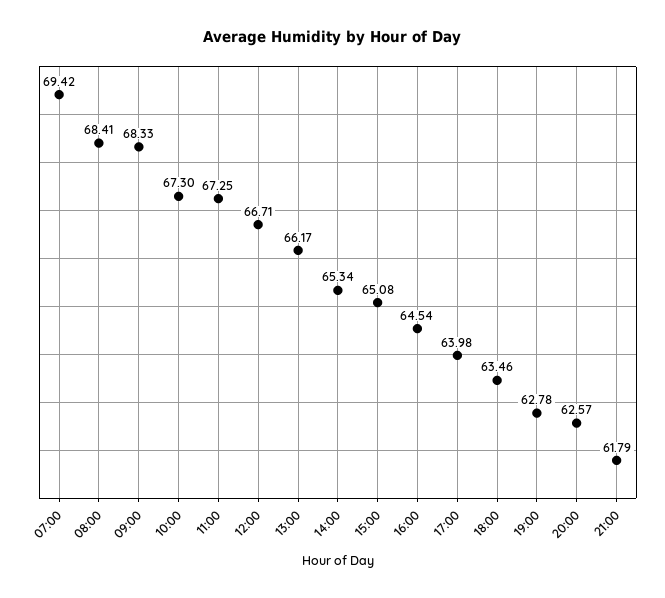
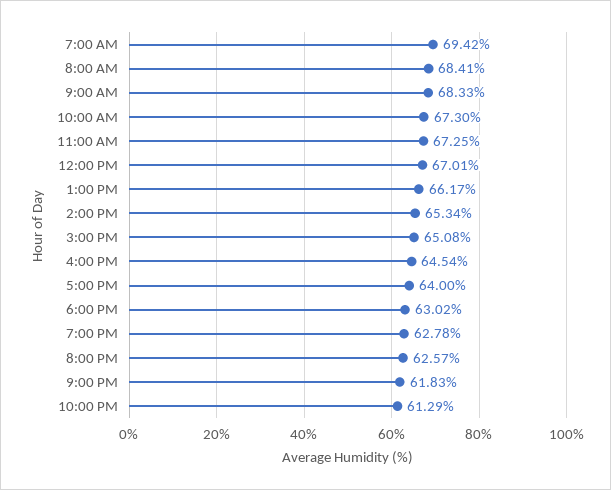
12:00: 66.71 -> 67.01
17:00: 63.98 -> 64
18:00: 63.46 -> 63.02
21:00: 61.79 -> 61.83
10:00 PM: none -> 61.29

